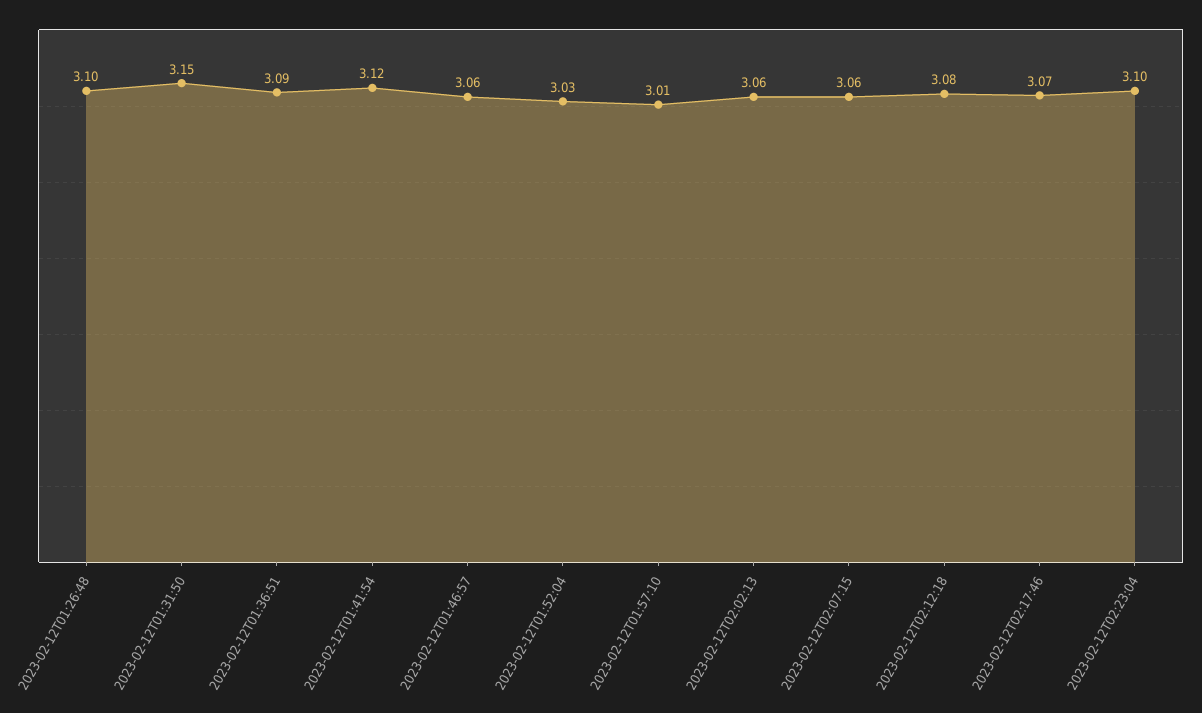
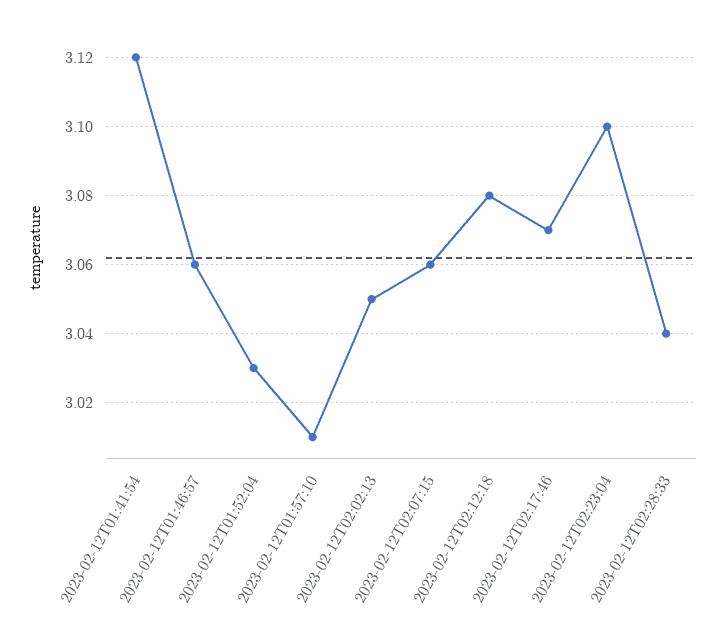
2023-02-12T01:26:48: 3.1 -> none
2023-02-12T01:31:50: 3.15 -> none
2023-02-12T01:36:51: 3.09 -> none
2023-02-12T02:02:13: 3.06 -> 3.05
2023-02-12T02:28:33: none -> 3.04

